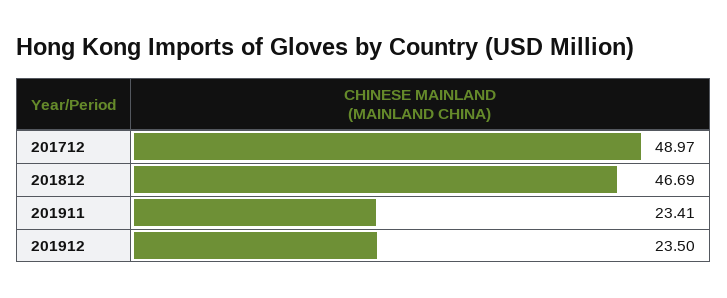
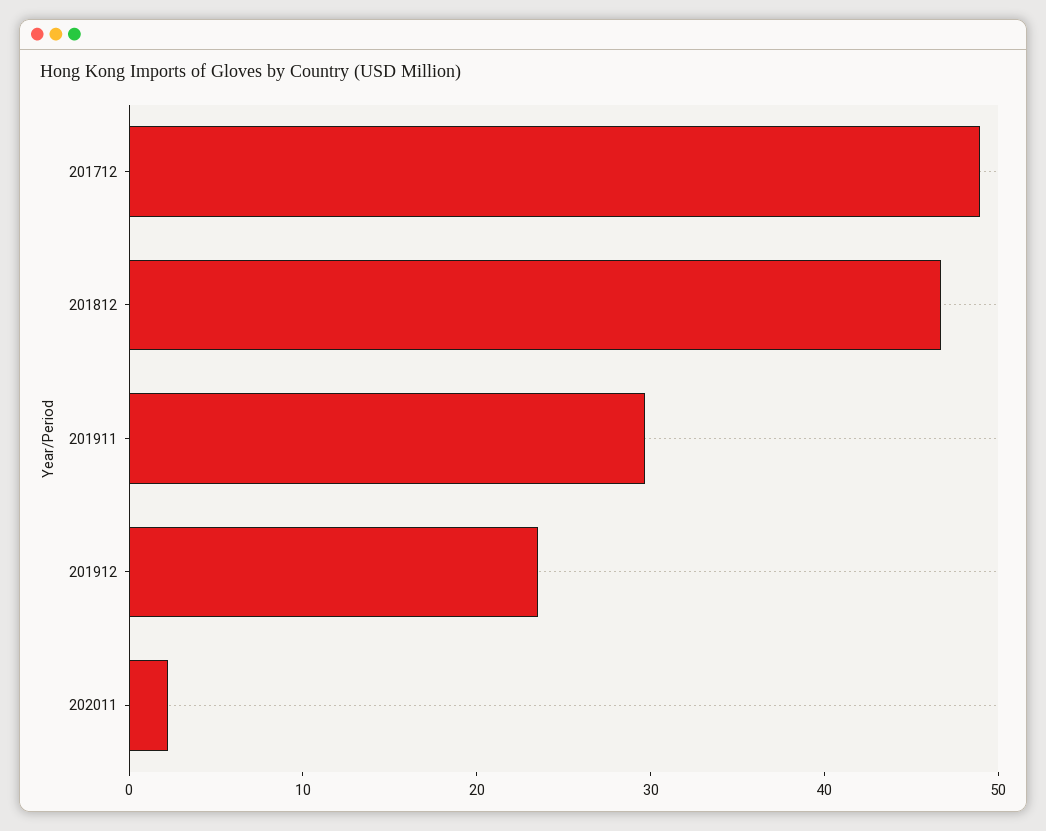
201911: 23.41 -> 30
202011: none -> 2

